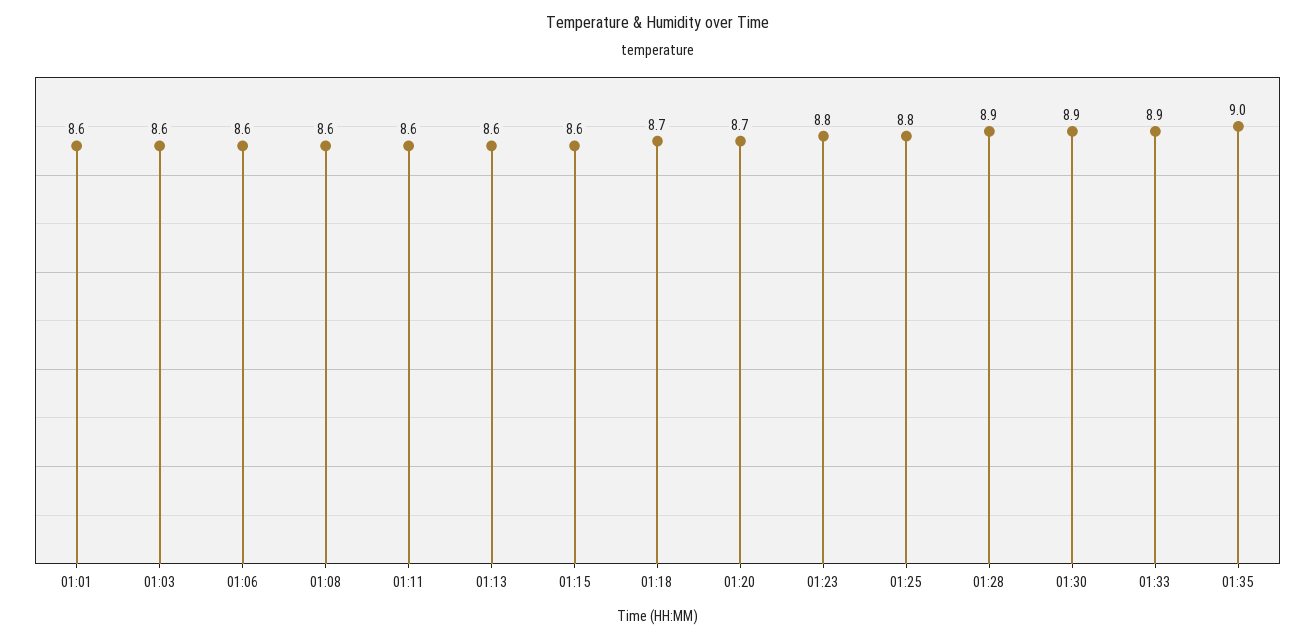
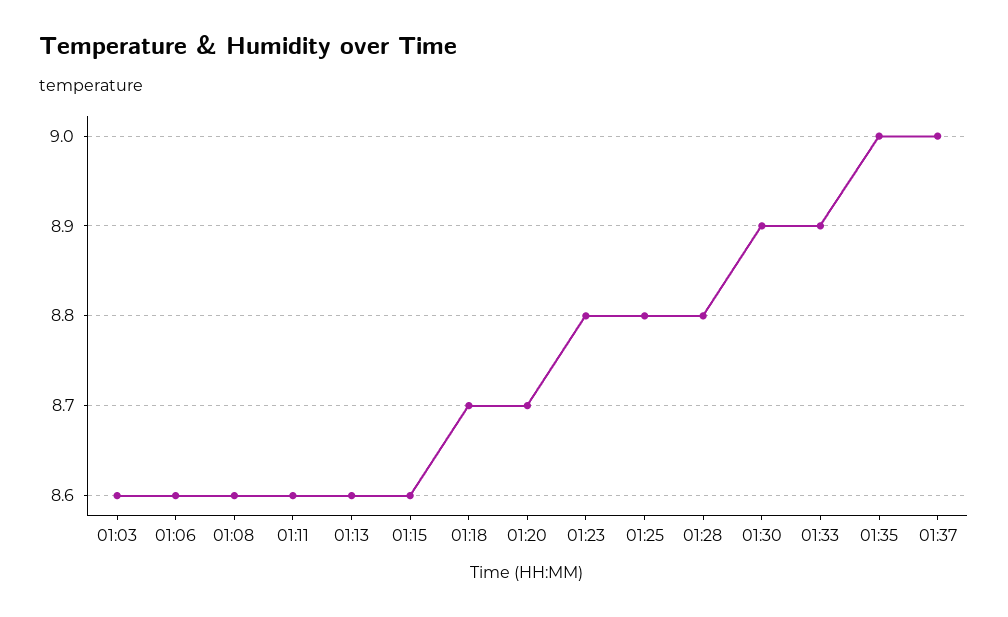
01:01: 8.6 -> none
01:28: 8.9 -> 8.8
01:37: none -> 9

